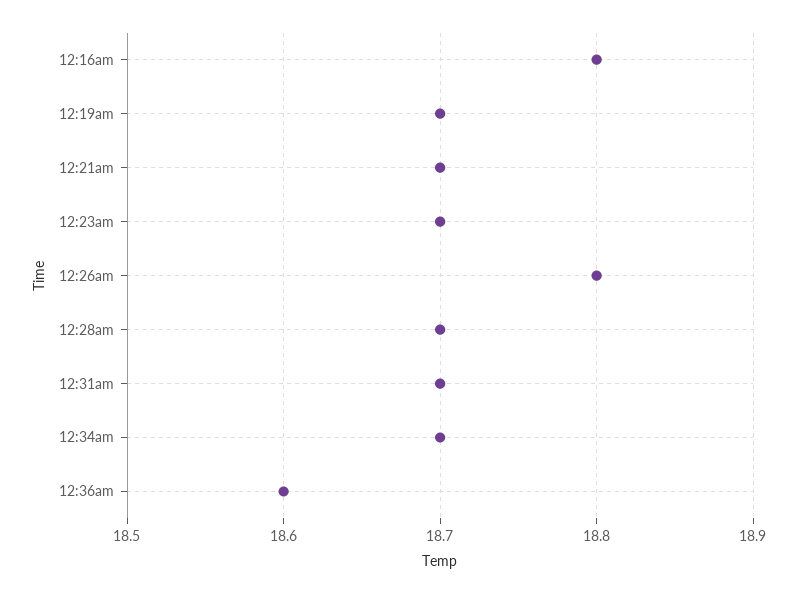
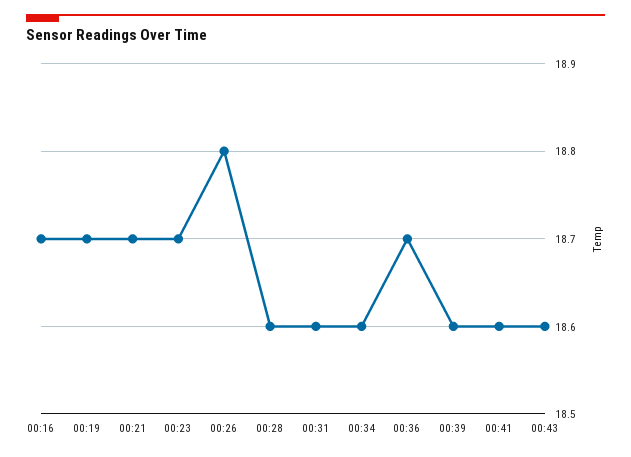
12:16am: 18.8 -> 18.7
12:28am: 18.7 -> 18.6
12:31am: 18.7 -> 18.6
12:34am: 18.7 -> 18.6
12:36am: 18.6 -> 18.7
00:39: none -> 18.6
00:41: none -> 18.6
00:43: none -> 18.6

